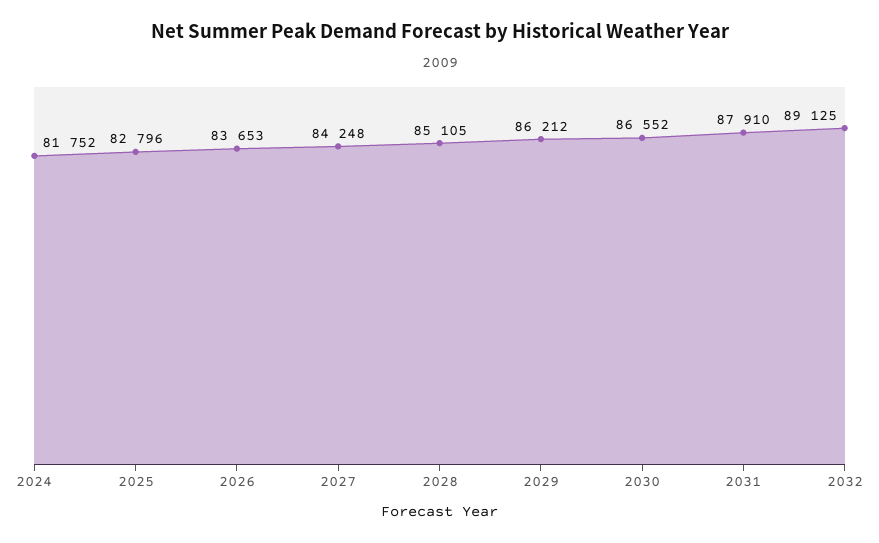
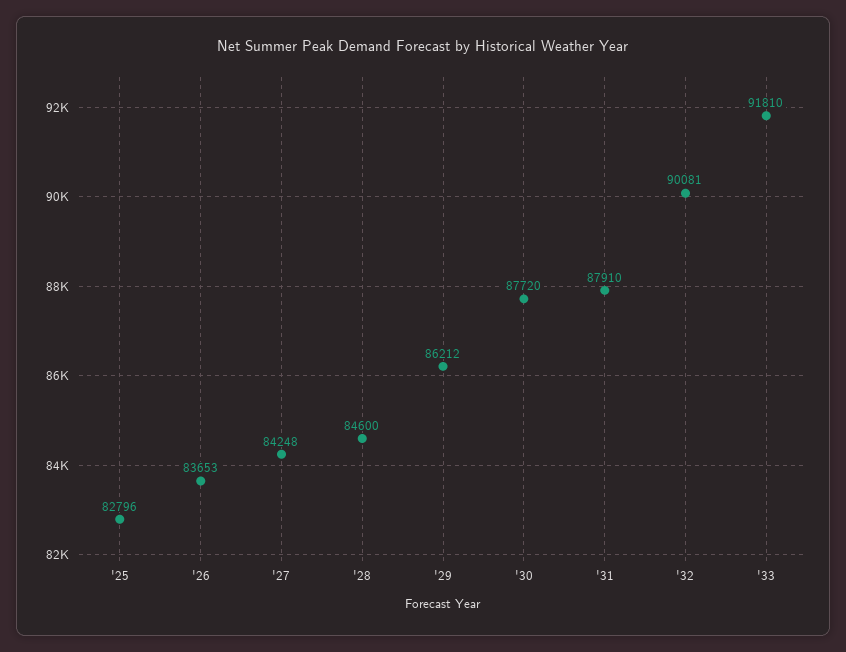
2024: 81752 -> none
2028: 85105 -> 84600
2030: 86552 -> 87720
2032: 89125 -> 90081
'33: none -> 91810

